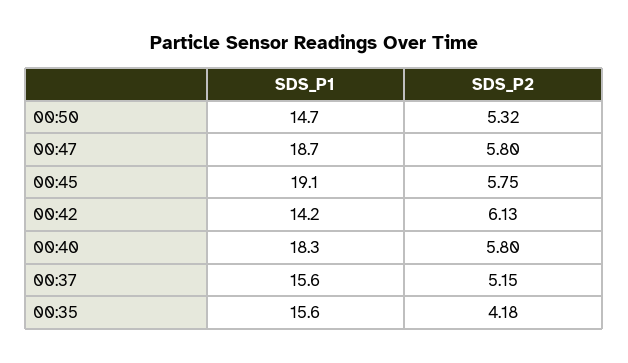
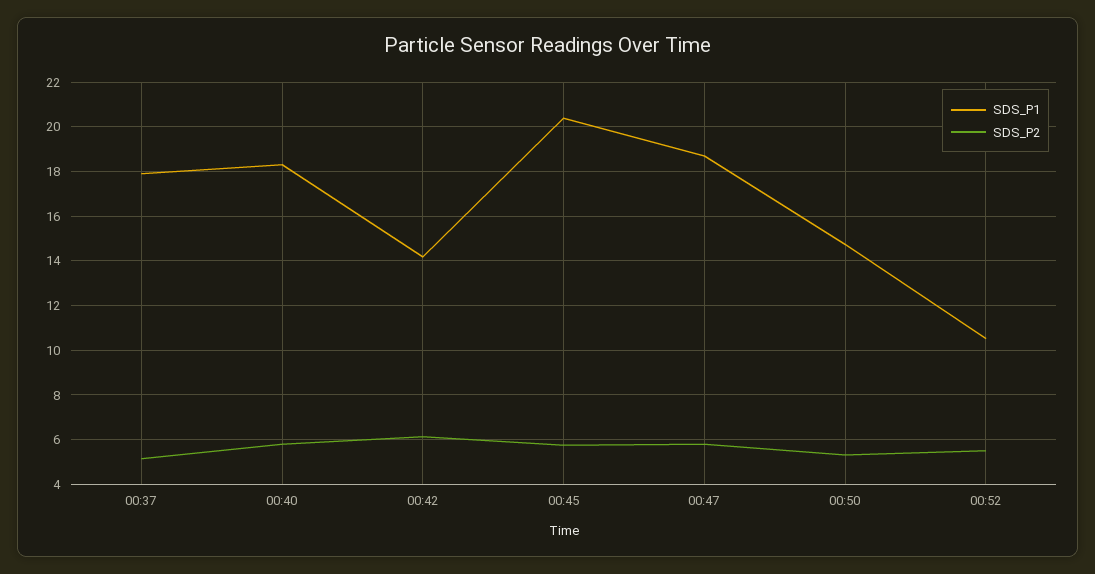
SDS_P1, 00:45: 19.1 -> 20.5
SDS_P1, 00:37: 15.6 -> 18
SDS_P1, 00:35: 15.6 -> none
SDS_P2, 00:35: 4.18 -> none
SDS_P1, 00:52: none -> 10.5
SDS_P2, 00:52: none -> 5.5

